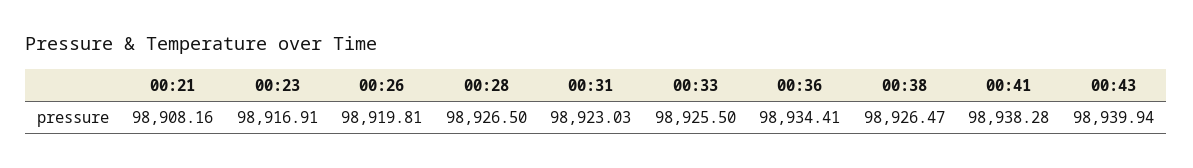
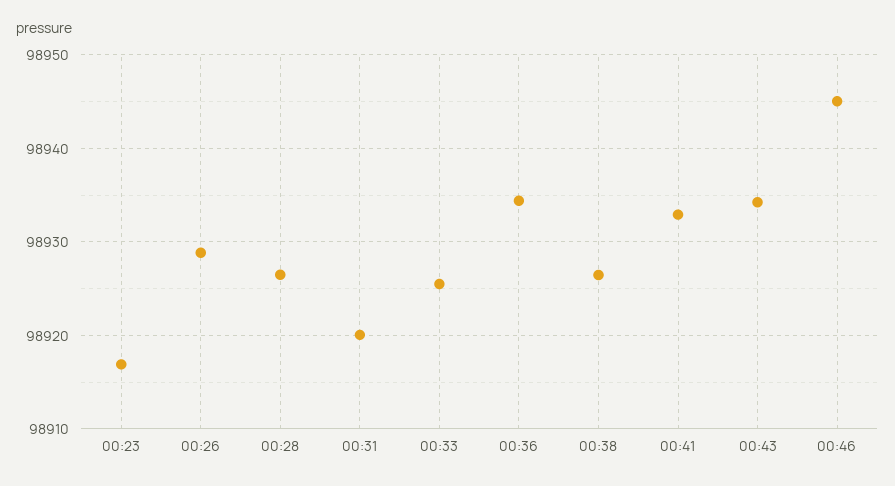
00:21: 98908.16 -> none
00:26: 98919.81 -> 98929
00:31: 98923.03 -> 98920
00:41: 98938.28 -> 98933
00:43: 98939.94 -> 98934
00:46: none -> 98945

